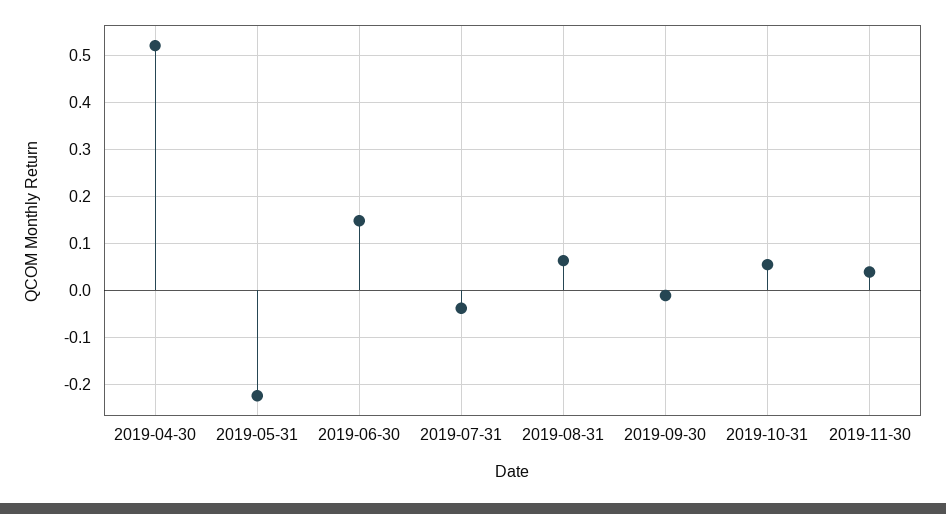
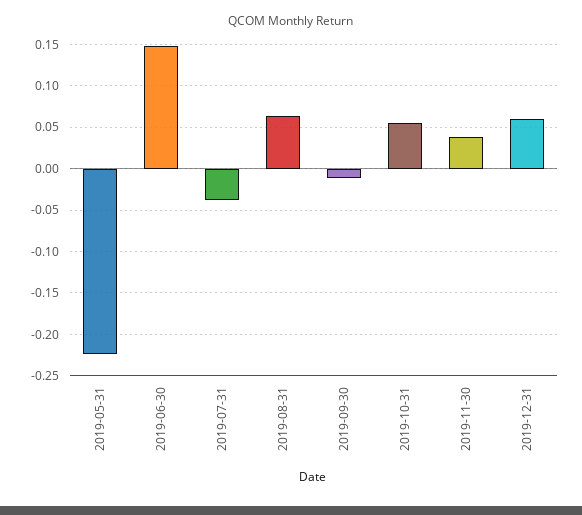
2019-04-30: 0.52 -> none
2019-12-31: none -> 0.06

